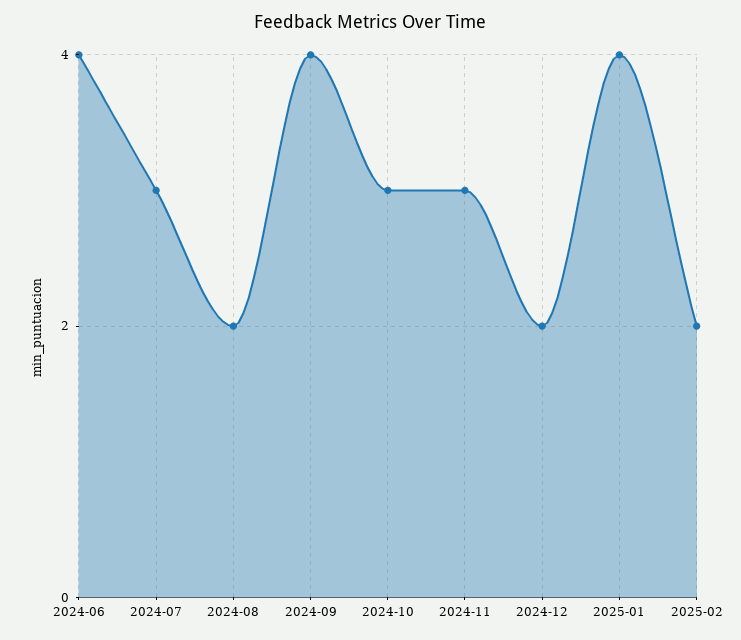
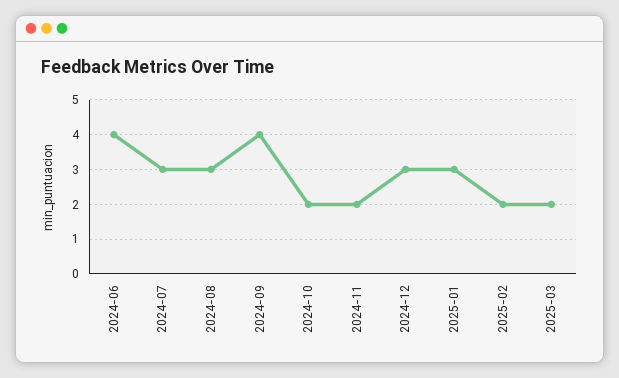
2024-08: 2 -> 3
2024-10: 3 -> 2
2024-11: 3 -> 2
2024-12: 2 -> 3
2025-01: 4 -> 3
2025-03: none -> 2

